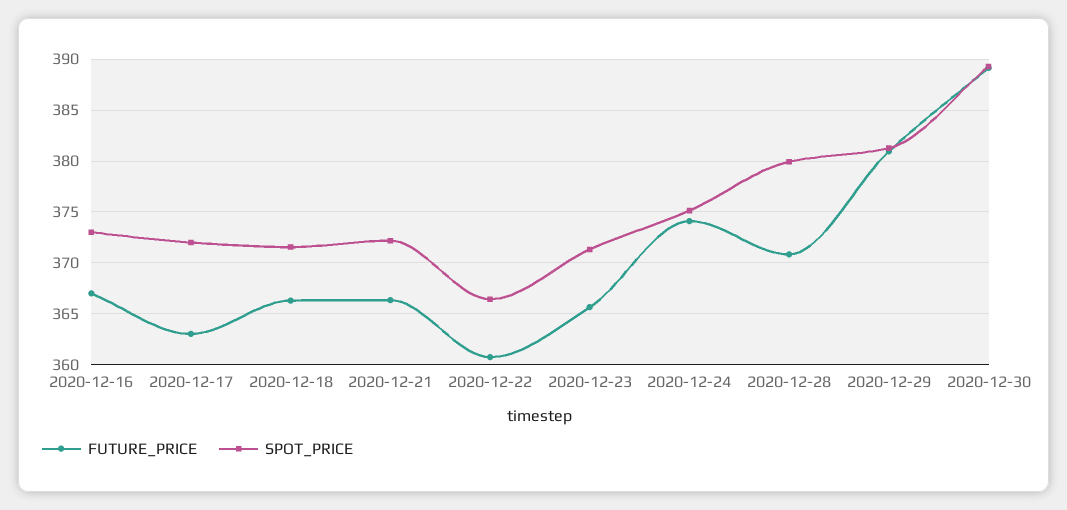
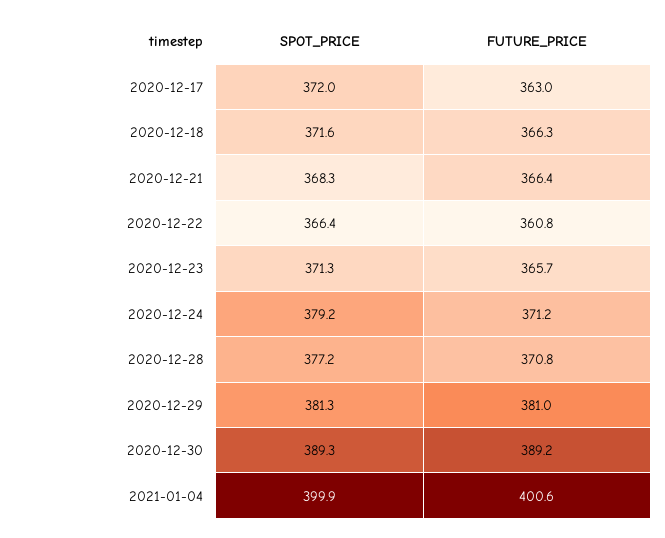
FUTURE_PRICE, 2020-12-16: 367 -> none
SPOT_PRICE, 2020-12-16: 373 -> none
SPOT_PRICE, 2020-12-21: 372 -> 368.3
FUTURE_PRICE, 2020-12-24: 374 -> 371.2
SPOT_PRICE, 2020-12-24: 375 -> 379.2
SPOT_PRICE, 2020-12-28: 380 -> 377.2
SPOT_PRICE, 2021-01-04: none -> 399.9
FUTURE_PRICE, 2021-01-04: none -> 400.6

